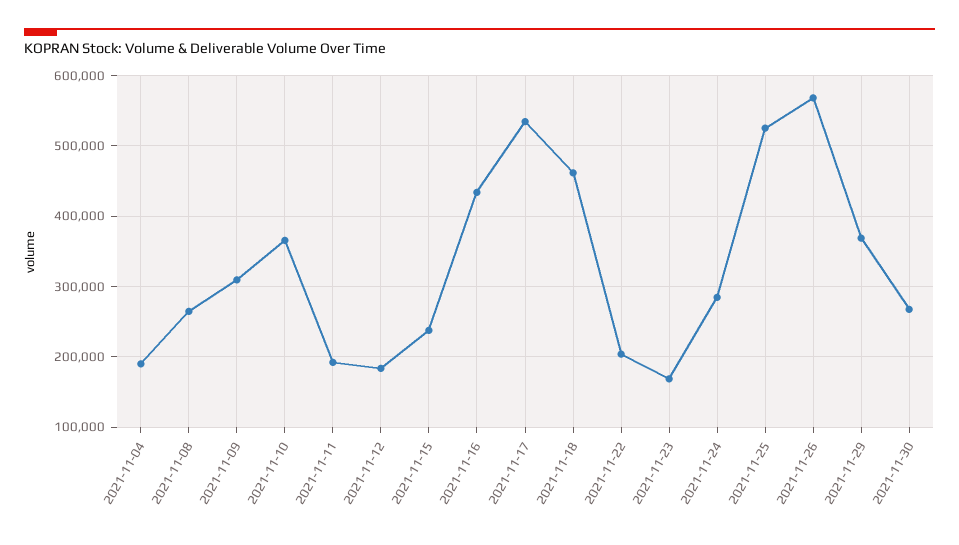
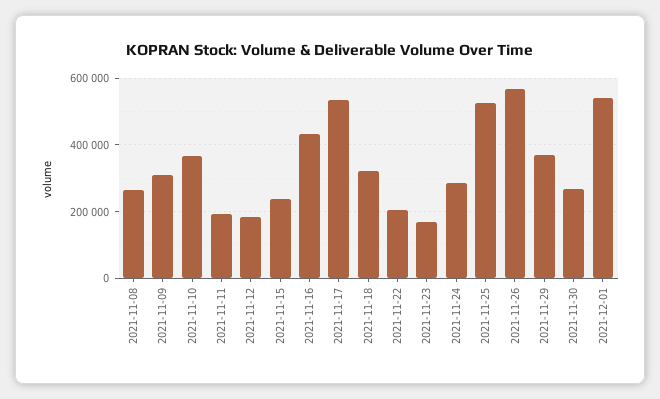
2021-11-04: 190000 -> none
2021-11-18: 460000 -> 320000
2021-12-01: none -> 540000

